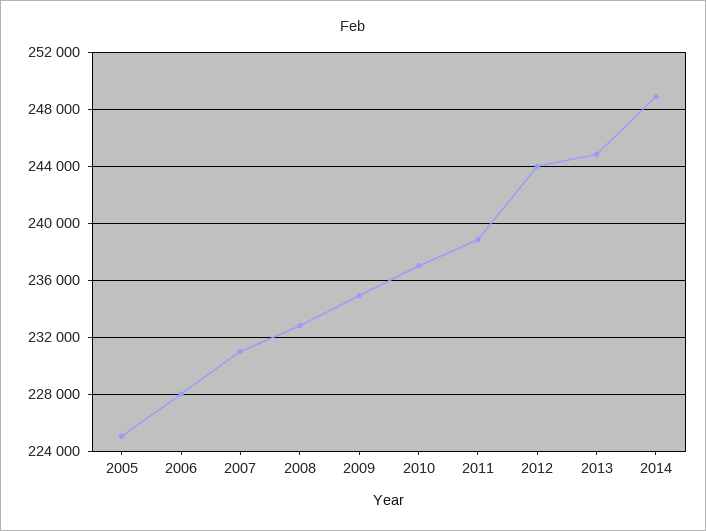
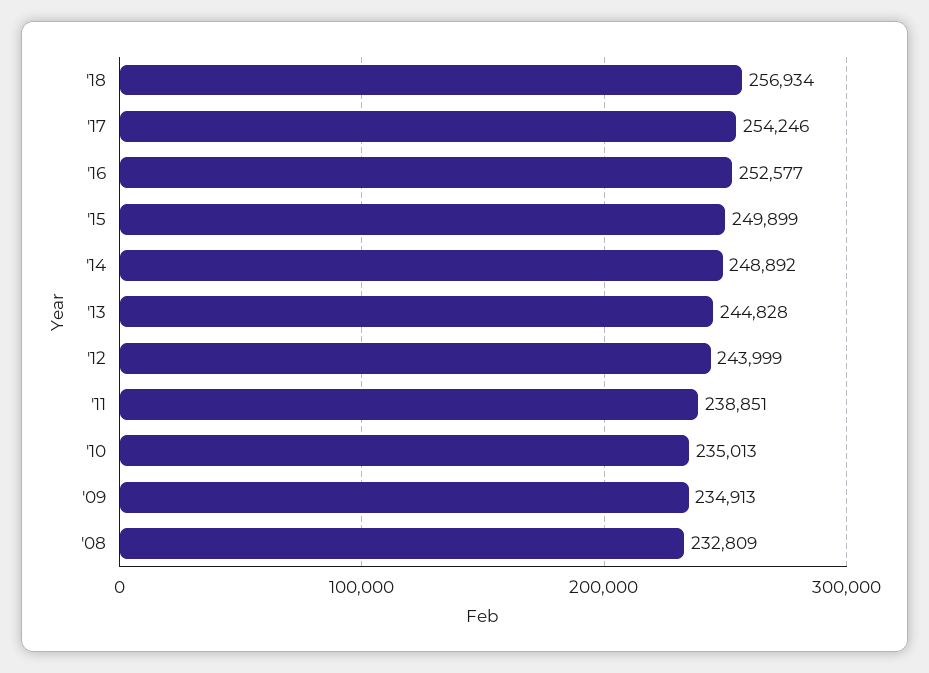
2005: 225000 -> none
2006: 228000 -> none
2007: 231000 -> none
2010: 237000 -> 235013
'18: none -> 256934
'17: none -> 254246
'16: none -> 252577
'15: none -> 249899

